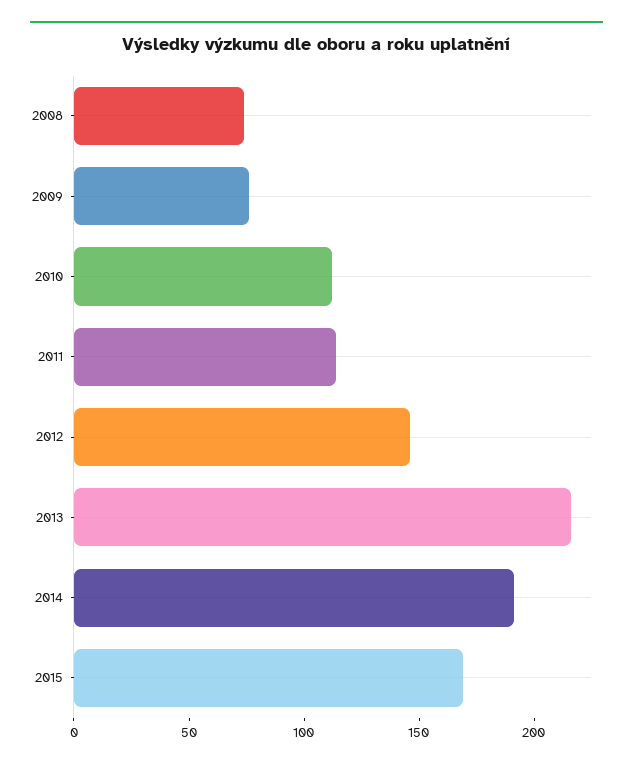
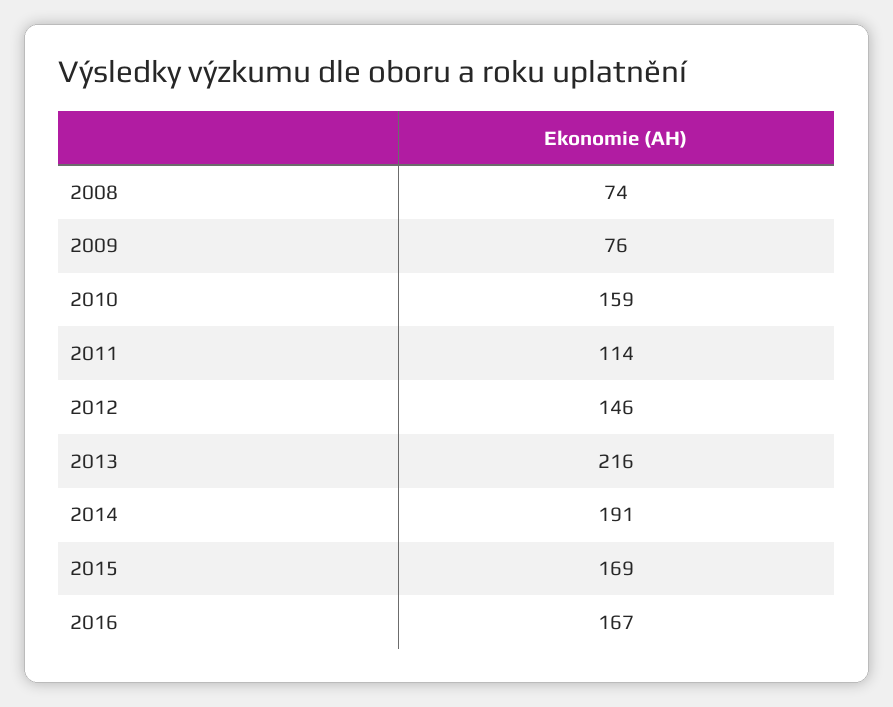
2010: 110 -> 159
2016: none -> 167

